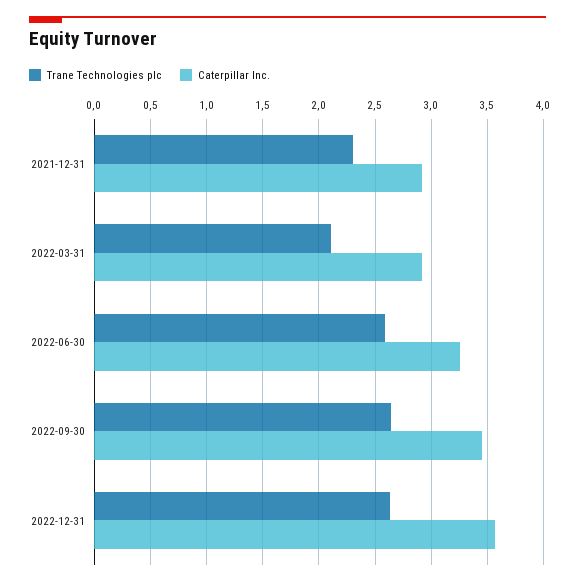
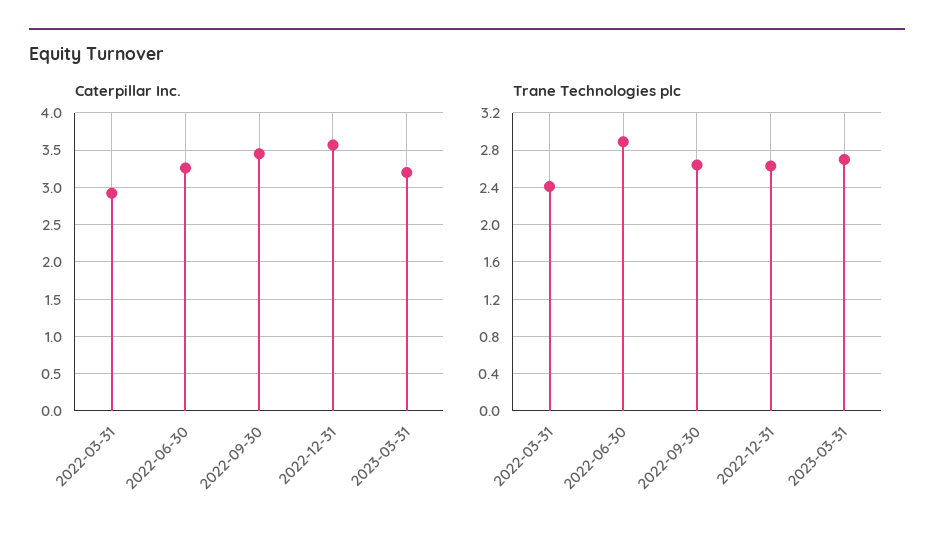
Trane Technologies plc, 2021-12-31: 2.3 -> none
Caterpillar Inc., 2021-12-31: 2.9 -> none
Trane Technologies plc, 2022-03-31: 2.1 -> 2.4
Trane Technologies plc, 2022-06-30: 2.6 -> 2.9
Caterpillar Inc., 2023-03-31: none -> 3.2
Trane Technologies plc, 2023-03-31: none -> 2.7

